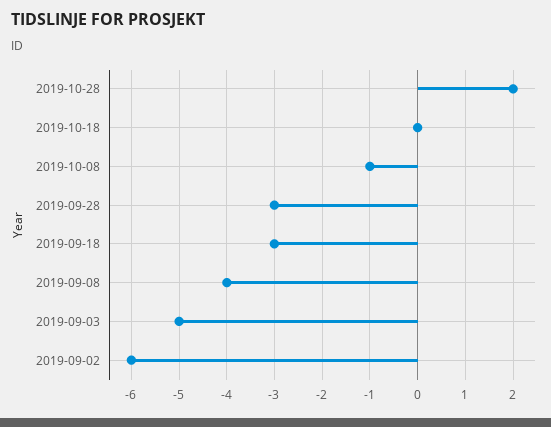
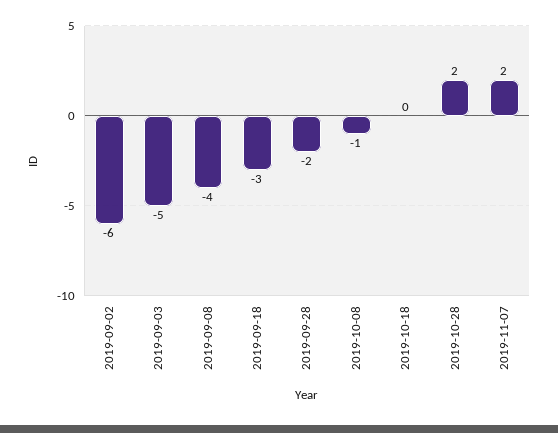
2019-09-28: -3 -> -2
2019-11-07: none -> 2

